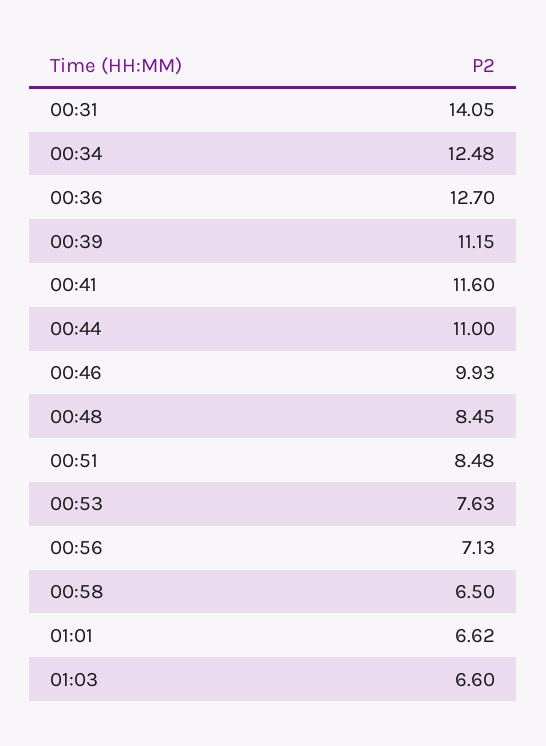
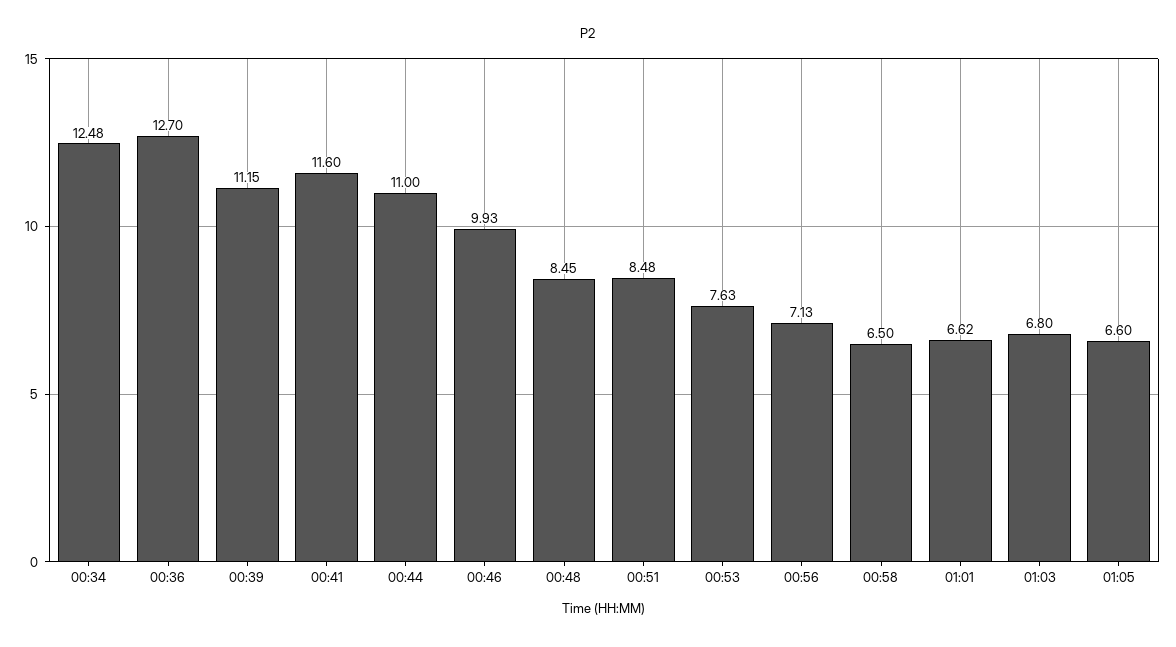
00:31: 14.05 -> none
01:03: 6.6 -> 6.8
01:05: none -> 6.6

